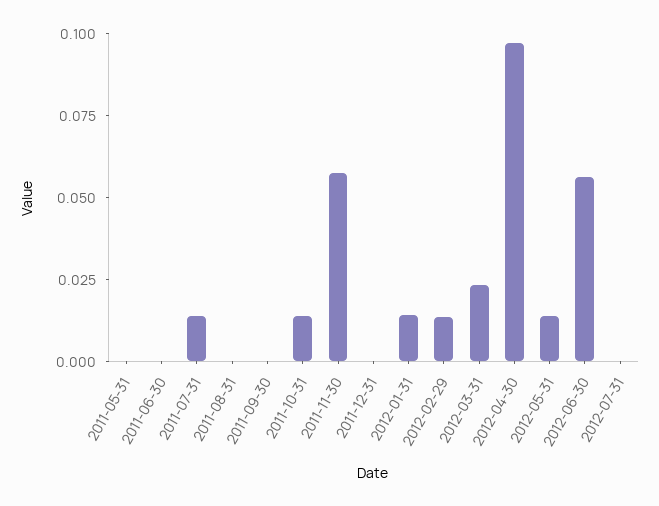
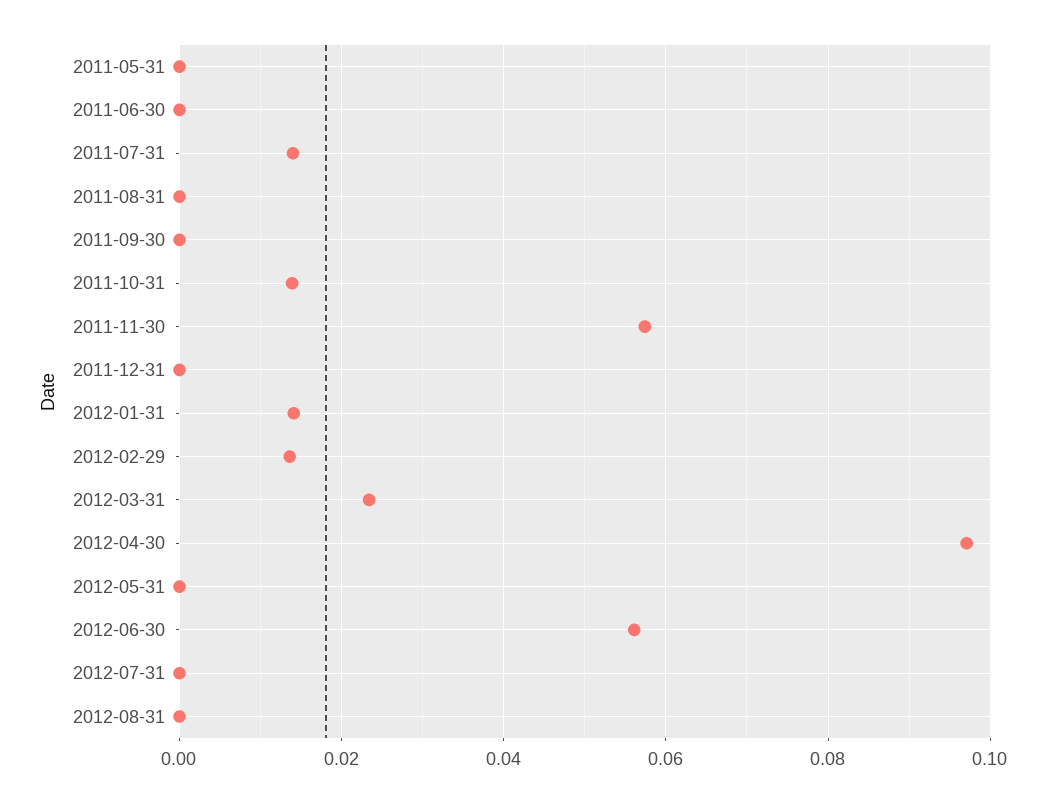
2012-05-31: 0.015 -> 0
2012-08-31: none -> 0

